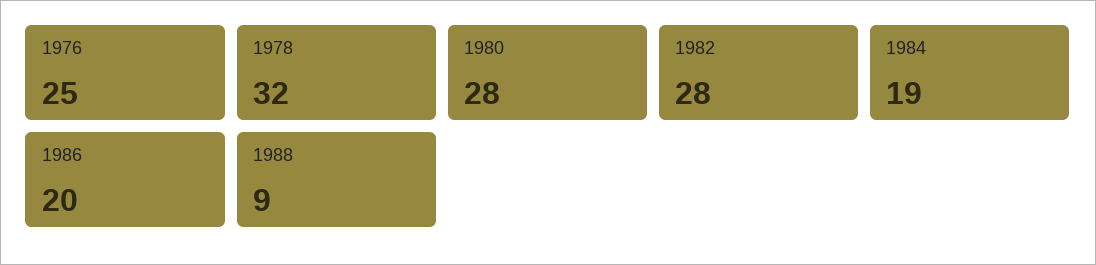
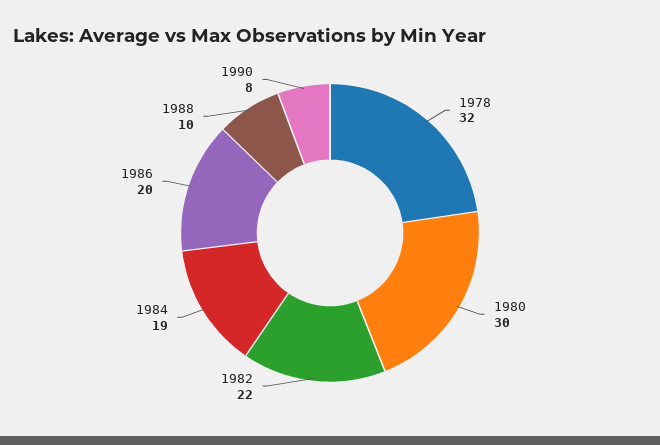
1976: 25 -> none
1980: 28 -> 30
1982: 28 -> 22
1988: 9 -> 10
1990: none -> 8

